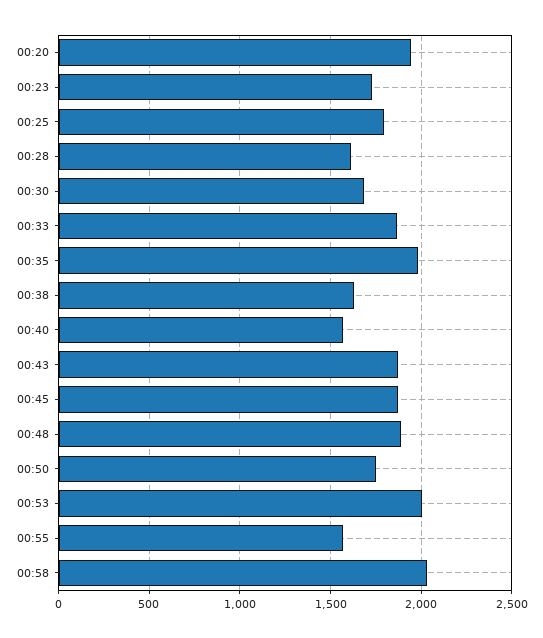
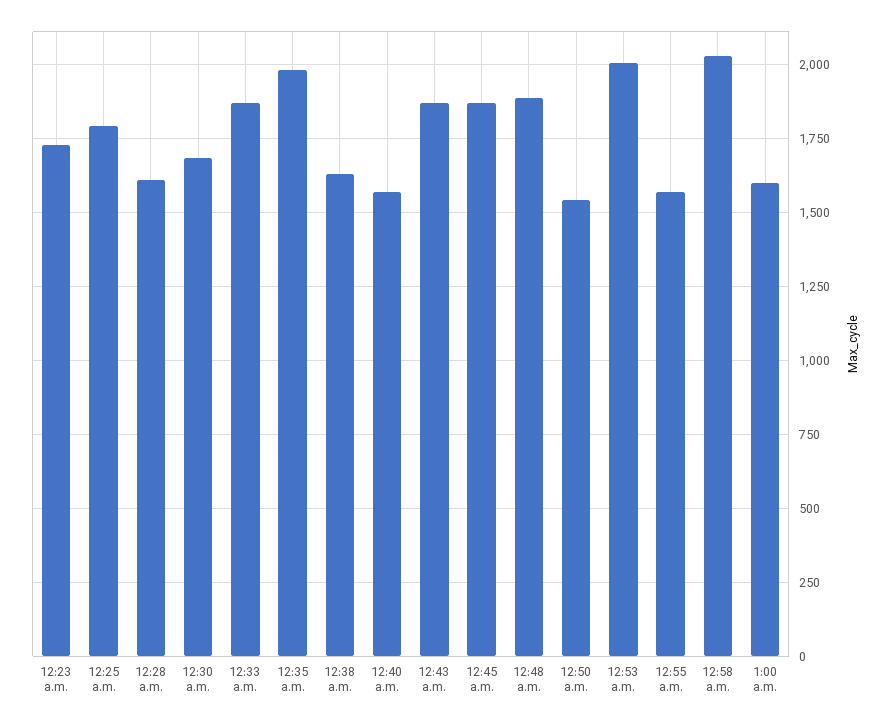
00:20: 1950 -> none
00:50: 1750 -> 1550
1:00 a.m.: none -> 1600

